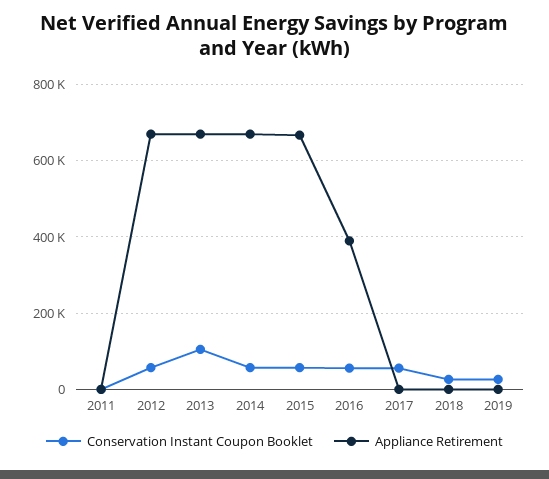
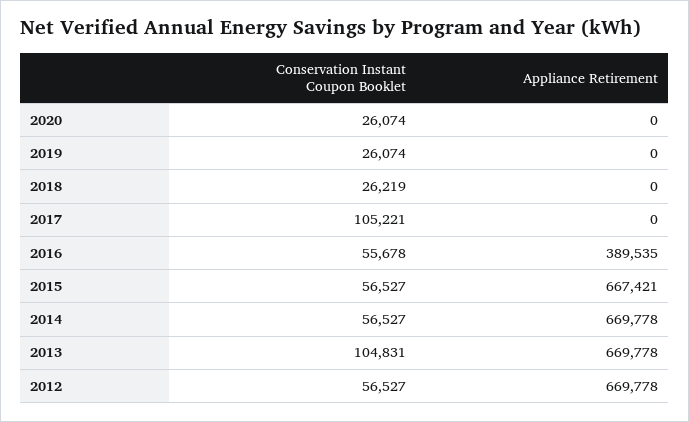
Conservation Instant Coupon Booklet, 2011: 0 -> none
Appliance Retirement, 2011: 0 -> none
Conservation Instant Coupon Booklet, 2017: 60000 -> 105221
Conservation Instant Coupon Booklet, 2020: none -> 26074
Appliance Retirement, 2020: none -> 0

